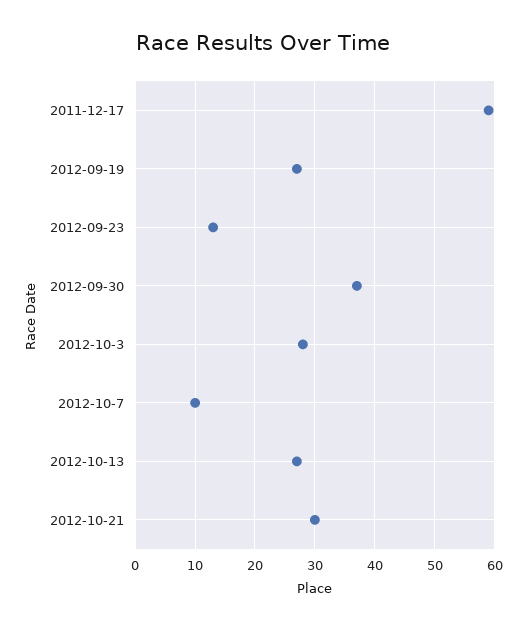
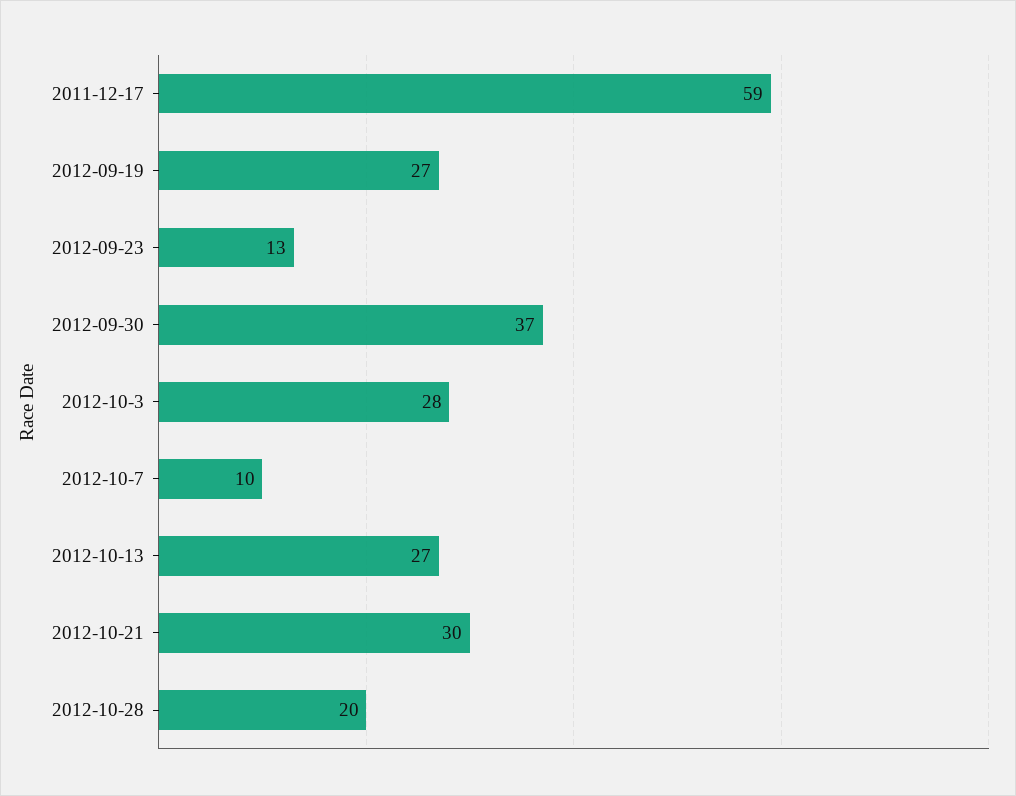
2012-10-28: none -> 20

